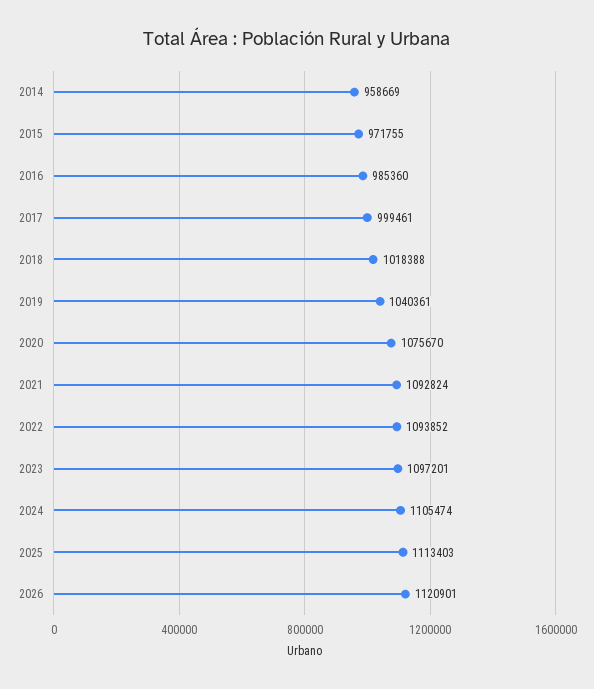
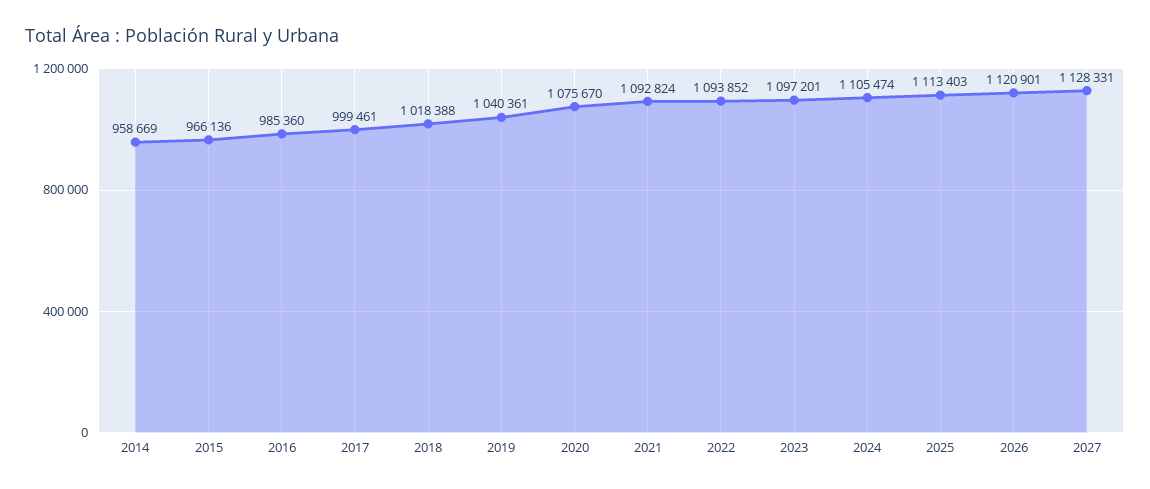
2015: 971755 -> 966136
2027: none -> 1128331

